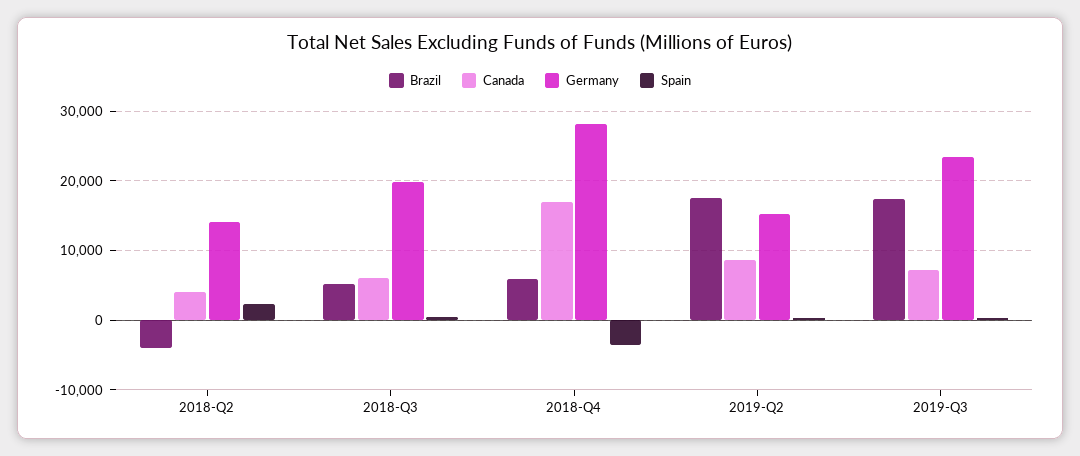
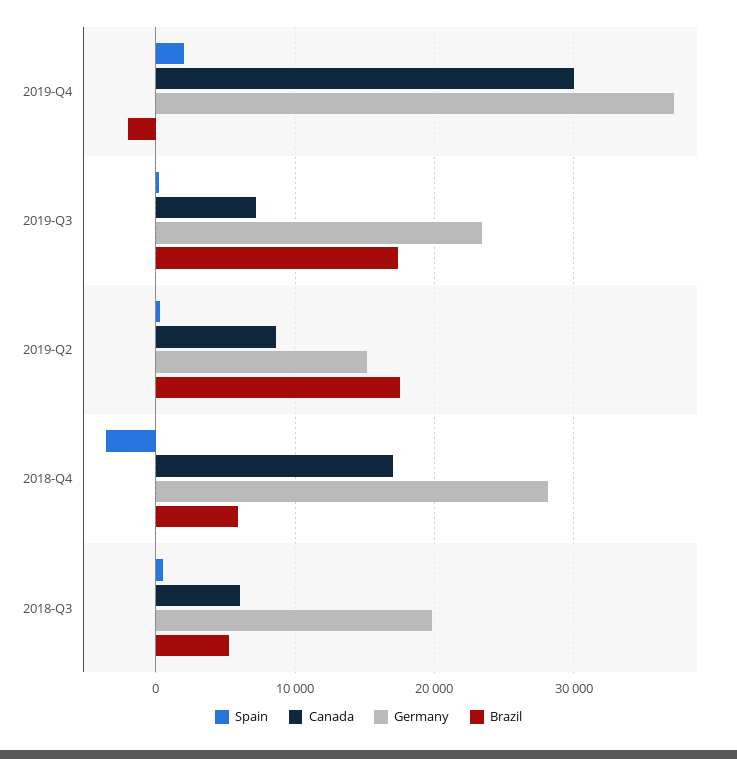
Brazil, 2018-Q2: -4000 -> none
Canada, 2018-Q2: 4000 -> none
Germany, 2018-Q2: 14000 -> none
Spain, 2018-Q2: 2000 -> none
Spain, 2019-Q4: none -> 2000
Canada, 2019-Q4: none -> 30000
Germany, 2019-Q4: none -> 37000
Brazil, 2019-Q4: none -> -2000

